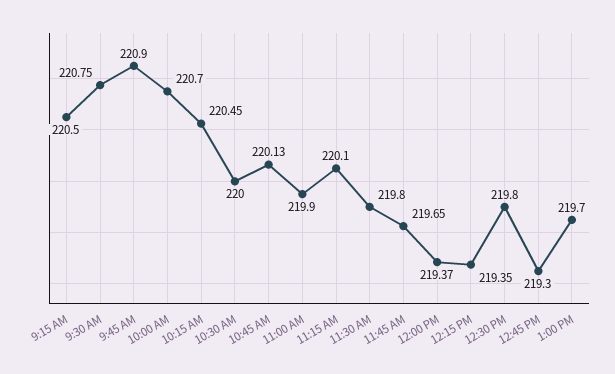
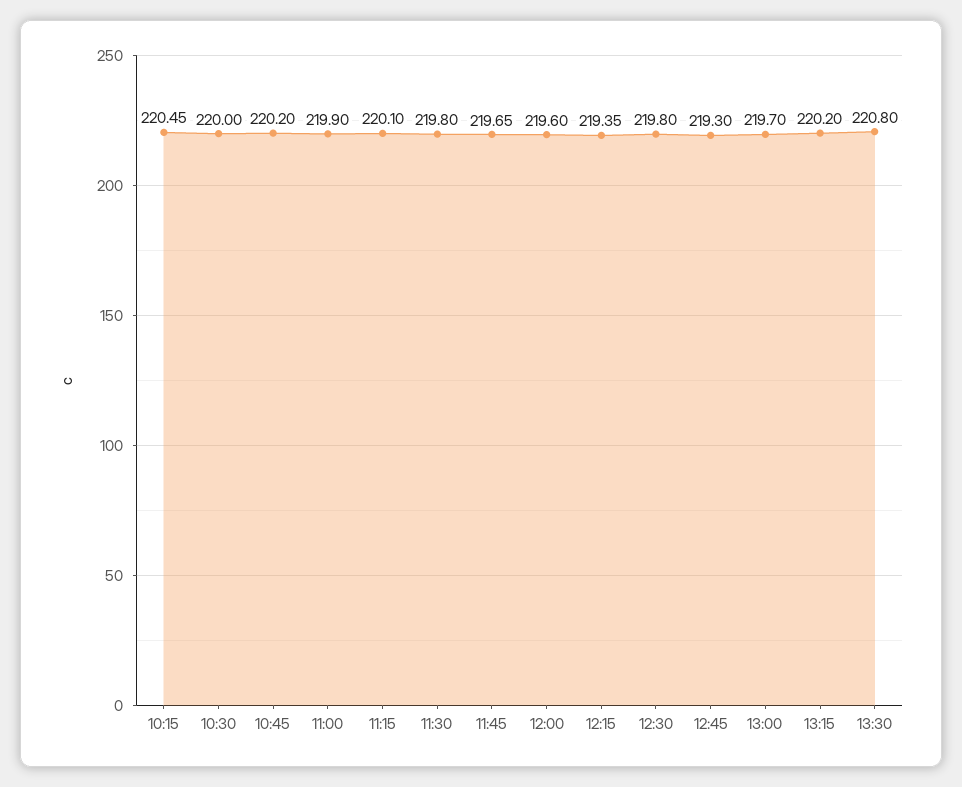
9:15 AM: 220.5 -> none
9:30 AM: 220.75 -> none
9:45 AM: 220.9 -> none
10:00 AM: 220.7 -> none
10:45 AM: 220.13 -> 220.2
12:00 PM: 219.37 -> 219.6
13:15: none -> 220.2
13:30: none -> 220.8

